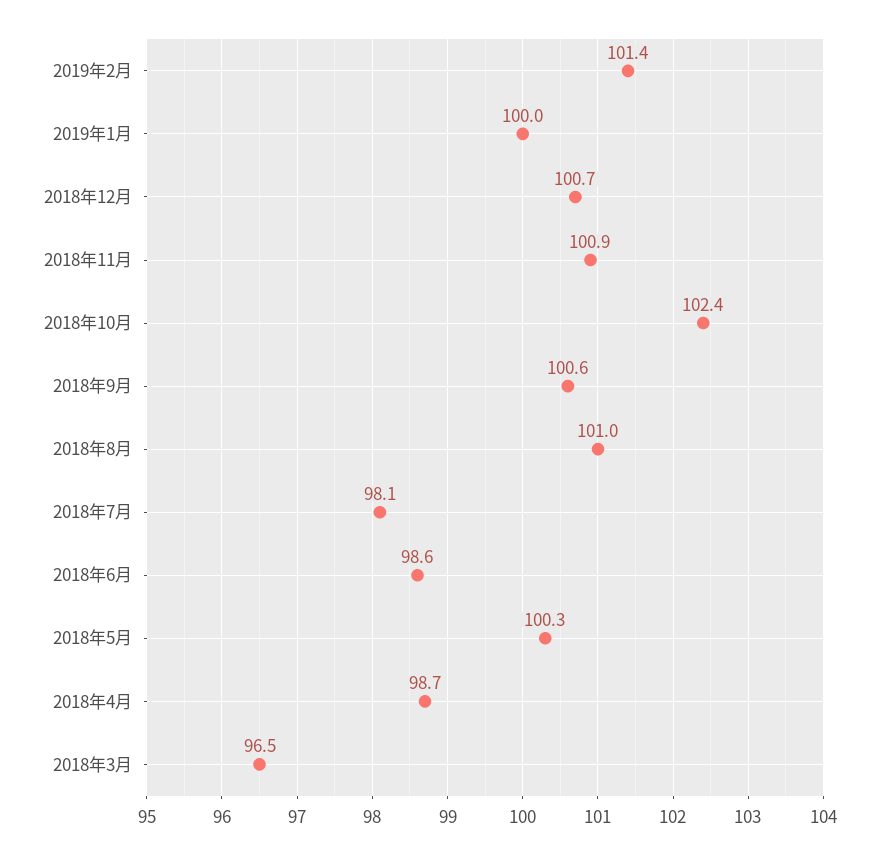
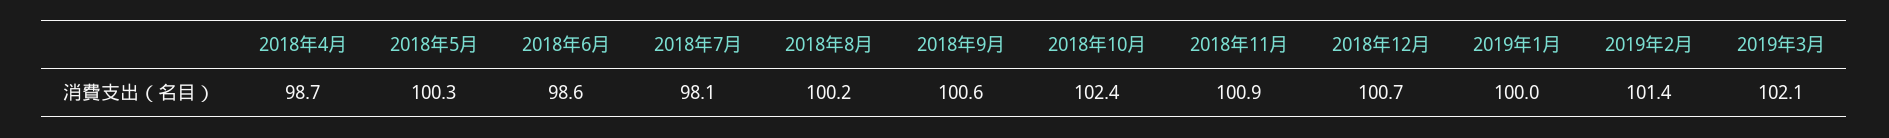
2018年8月: 101 -> 100.2
2018年3月: 96.5 -> none
2019年3月: none -> 102.1

